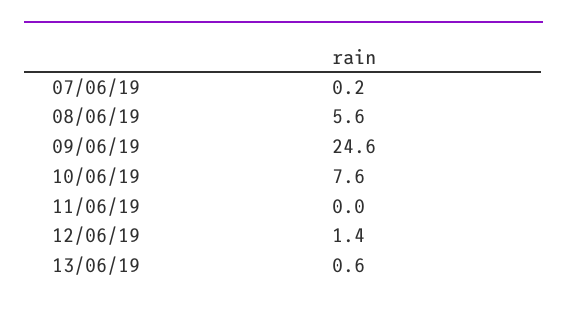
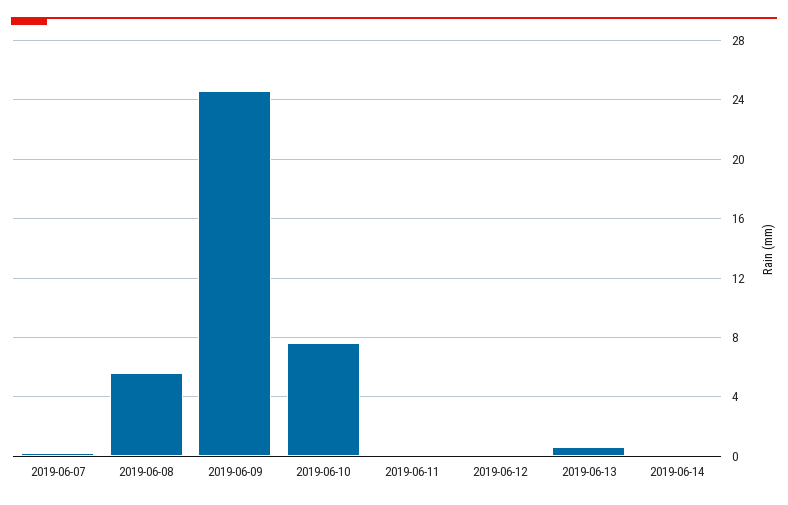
12/06/19: 1.4 -> 0
2019-06-14: none -> 0

